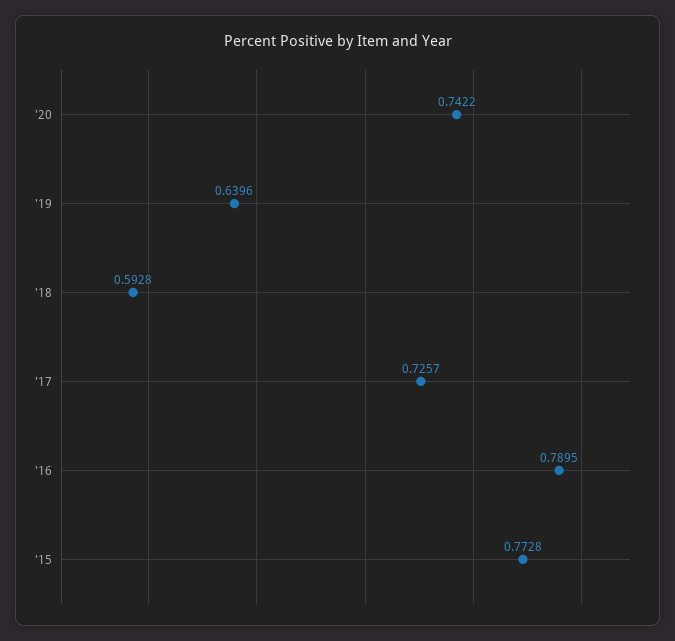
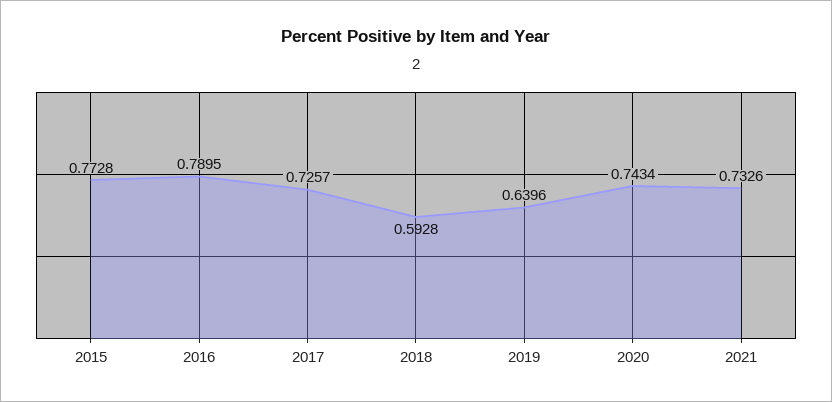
'20: 0.7422 -> 0.7434
2021: none -> 0.7326

